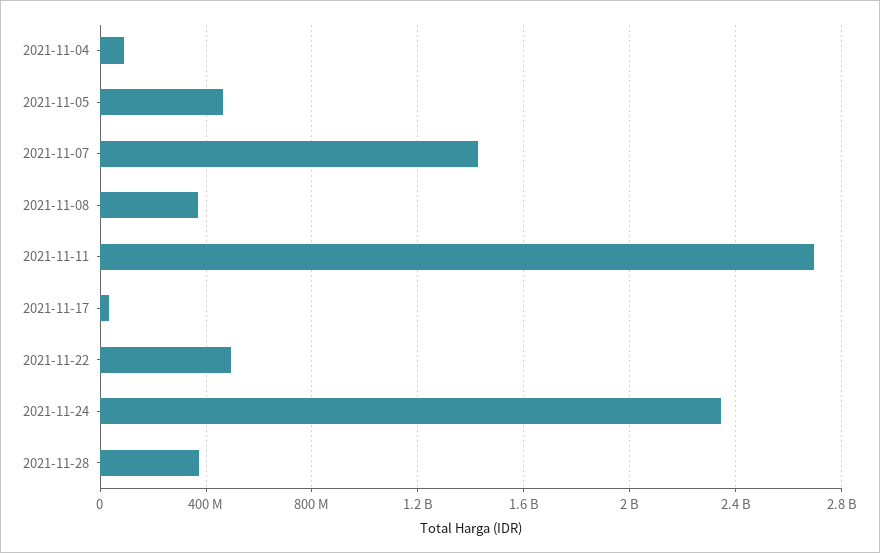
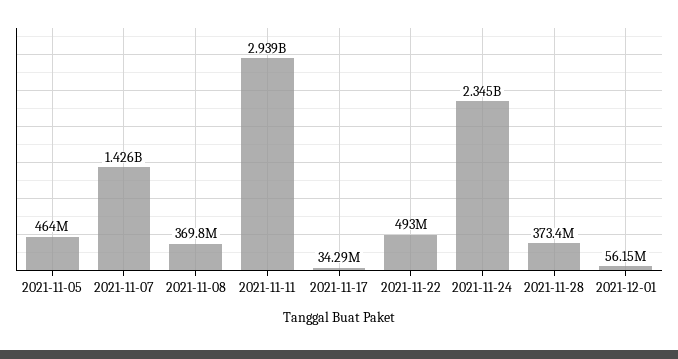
2021-11-04: 100000000 -> none
2021-11-11: 2700000000 -> 2939000000
2021-12-01: none -> 56150000

